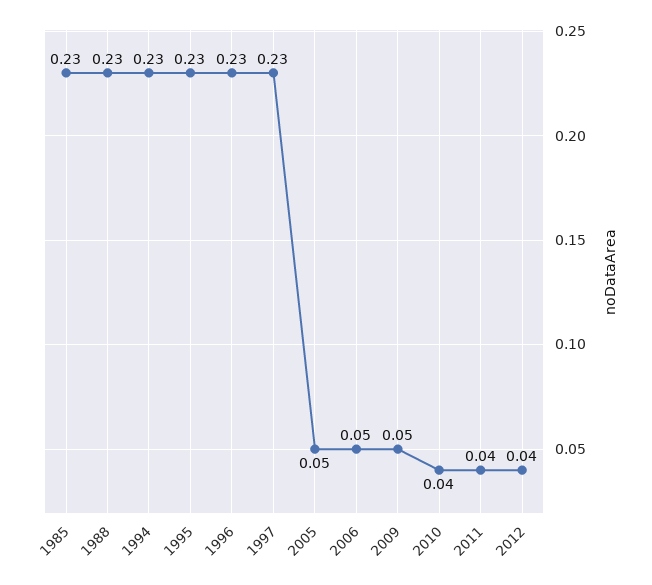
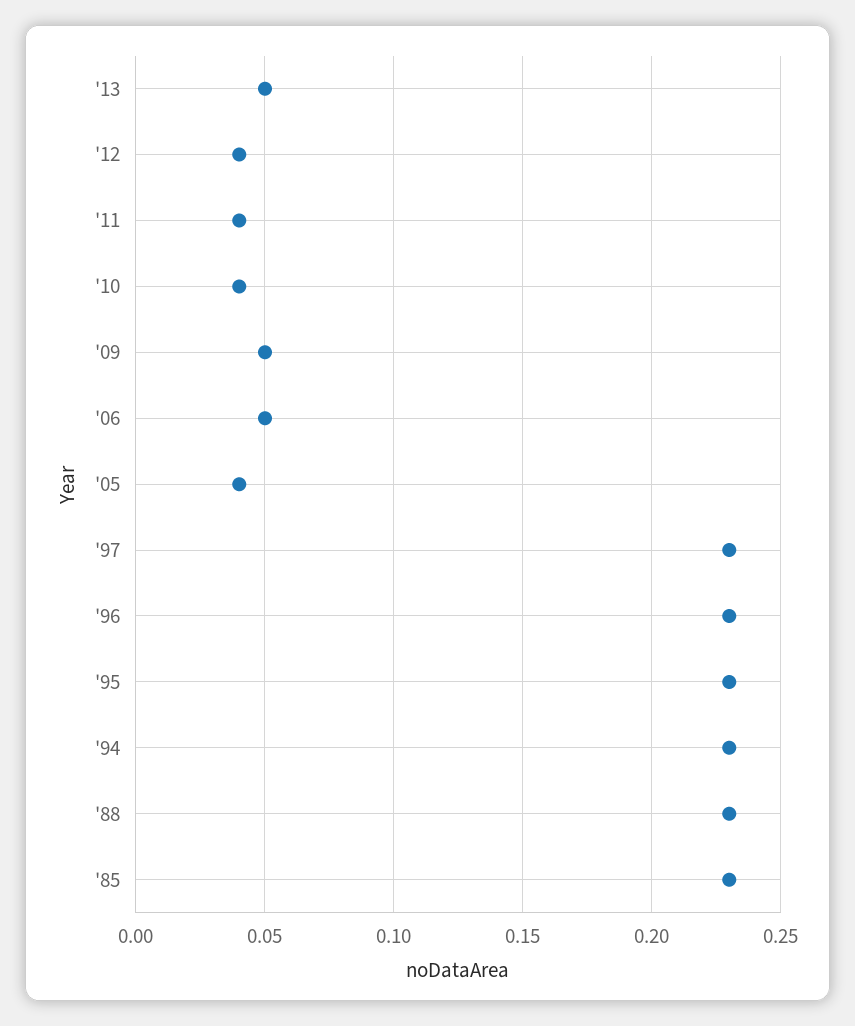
2005: 0.05 -> 0.04
'13: none -> 0.05

